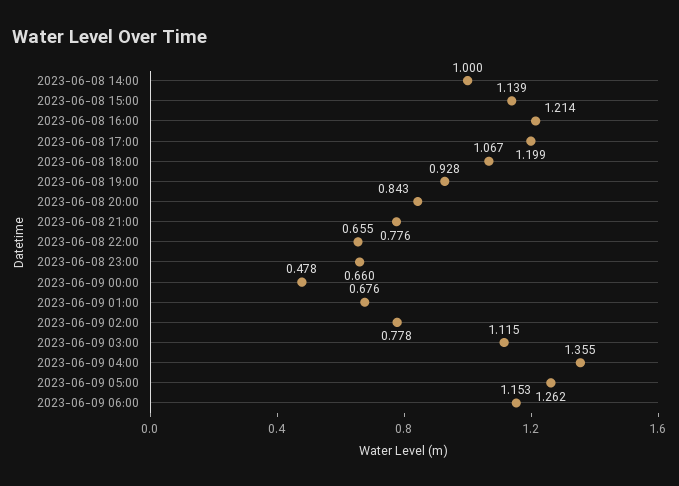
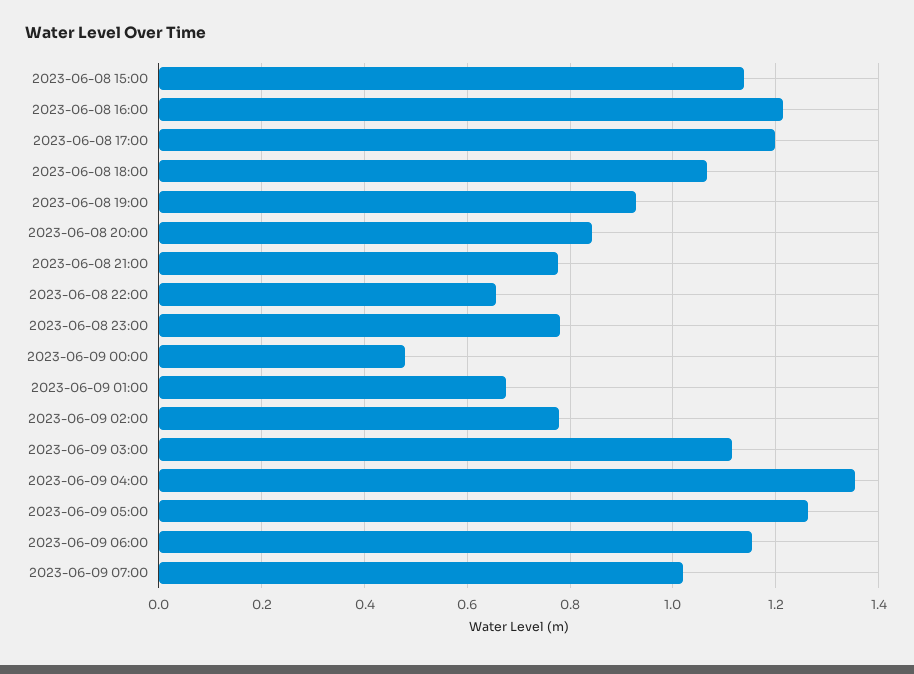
2023-06-08 14:00: 1 -> none
2023-06-08 23:00: 0.66 -> 0.78
2023-06-09 07:00: none -> 1.02

